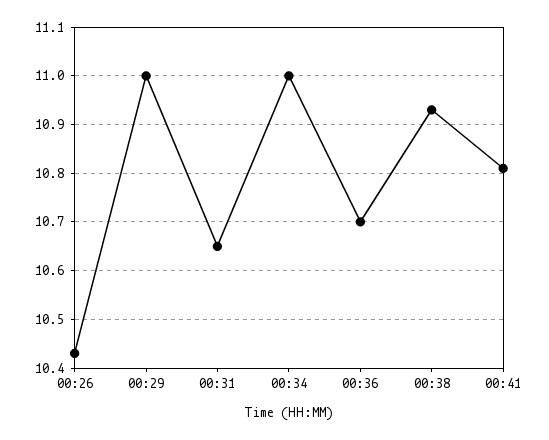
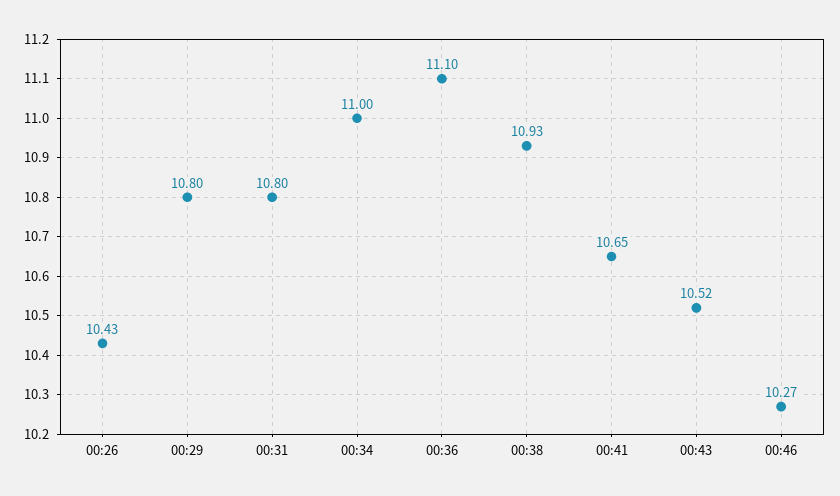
00:29: 11 -> 10.8
00:31: 10.65 -> 10.8
00:36: 10.7 -> 11.1
00:41: 10.8 -> 10.65
00:43: none -> 10.52
00:46: none -> 10.27

